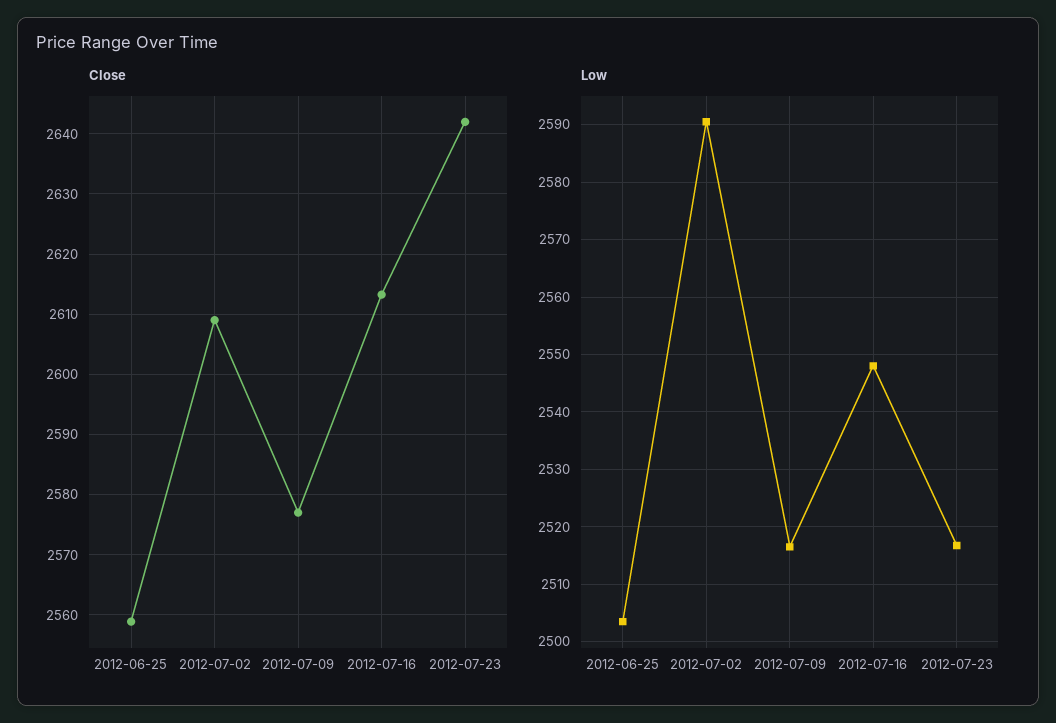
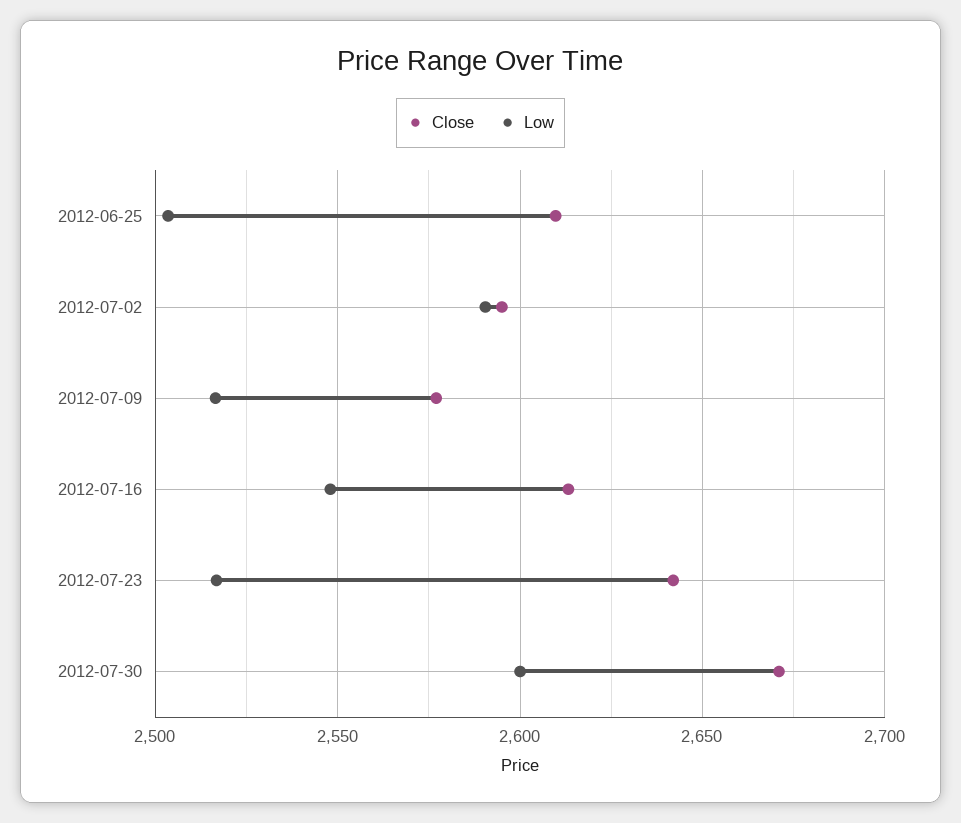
Close, 2012-06-25: 2559 -> 2610
Close, 2012-07-02: 2609 -> 2595
Close, 2012-07-30: none -> 2670
Low, 2012-07-30: none -> 2600

